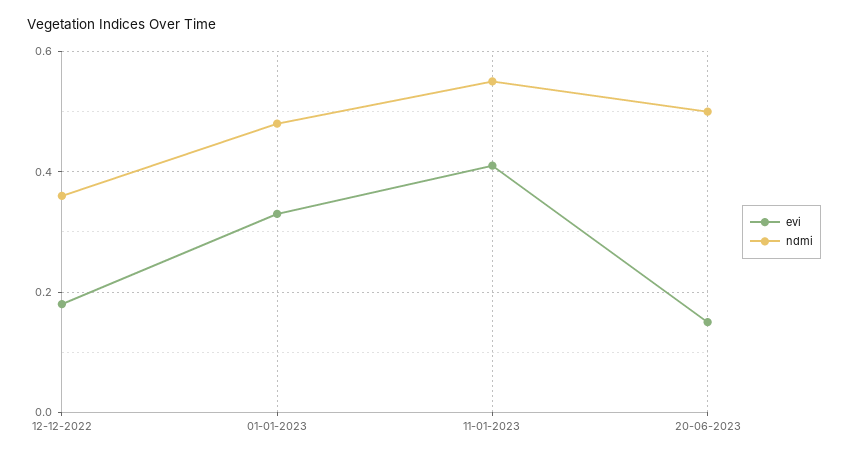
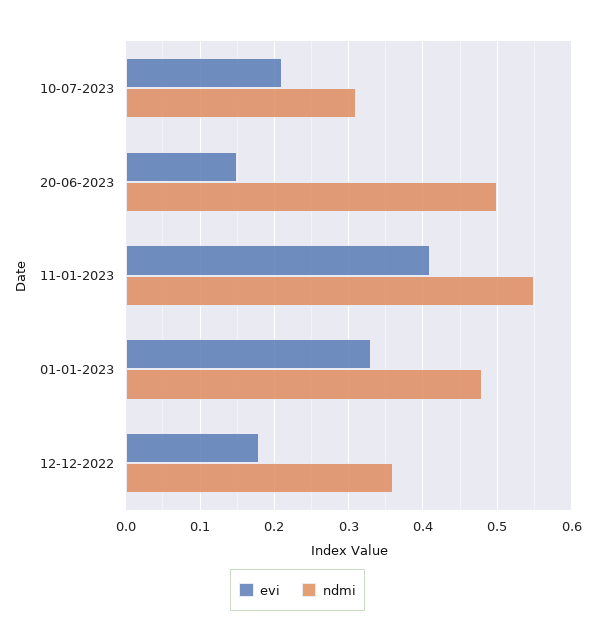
evi, 10-07-2023: none -> 0.21
ndmi, 10-07-2023: none -> 0.31

